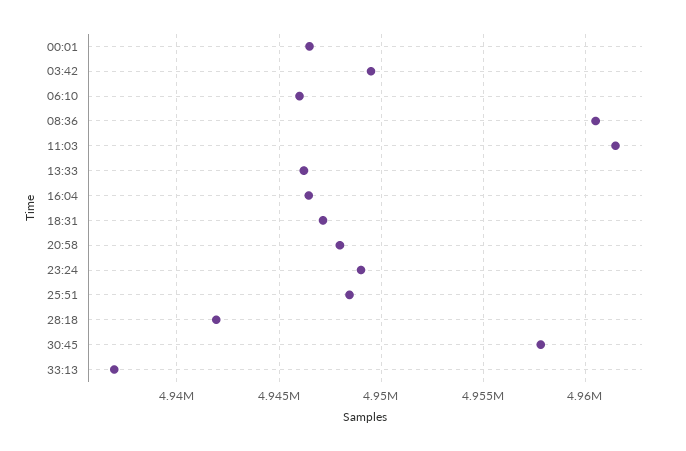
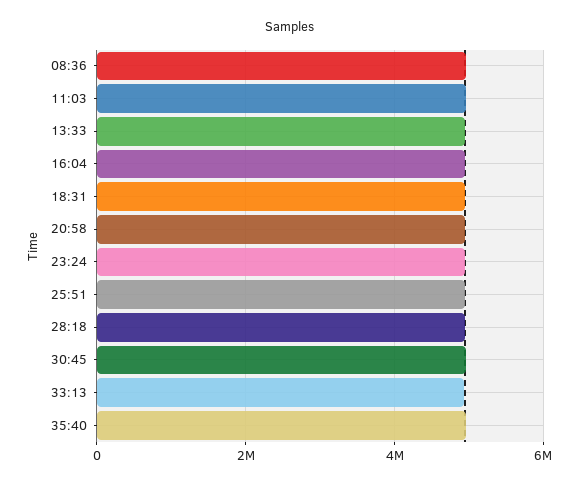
00:01: 4946500 -> none
03:42: 4949500 -> none
06:10: 4946000 -> none
35:40: none -> 5000000

